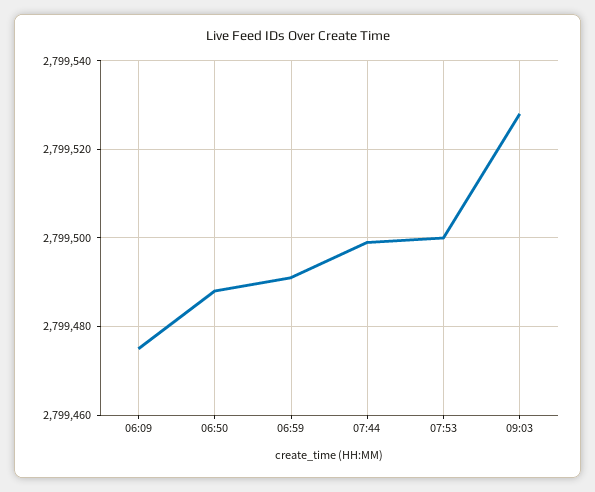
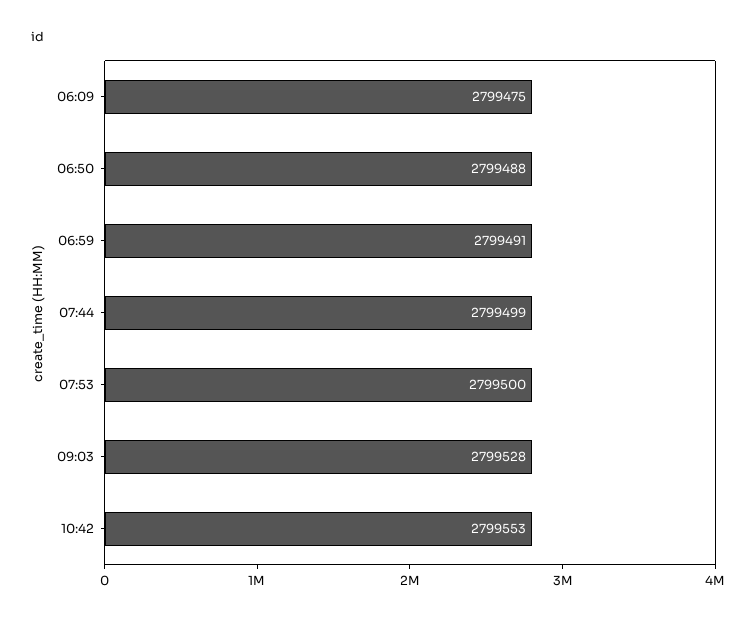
10:42: none -> 2799553

